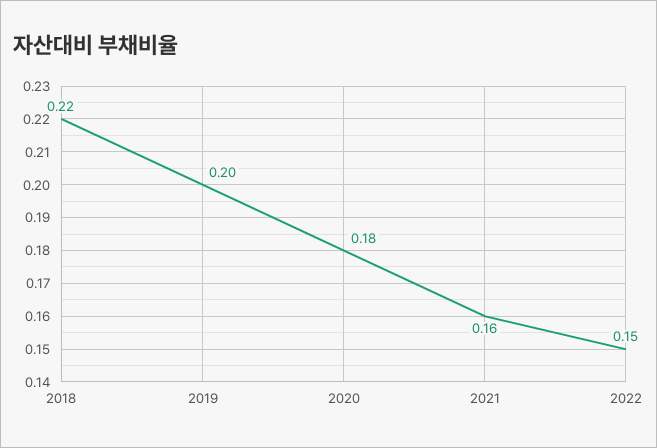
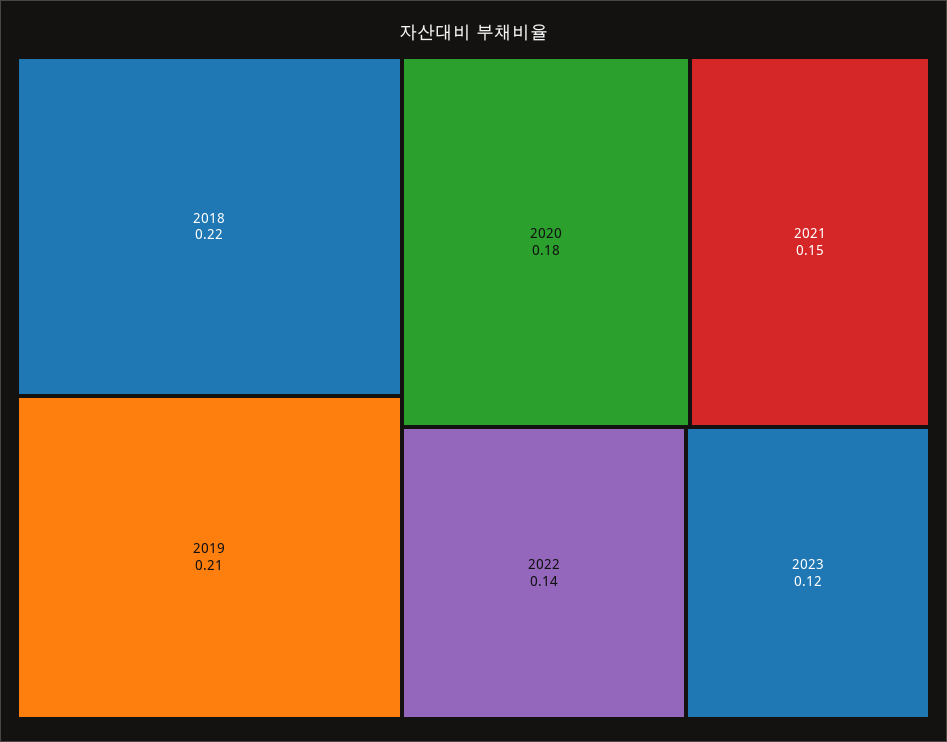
2019: 0.2 -> 0.21
2021: 0.16 -> 0.15
2022: 0.15 -> 0.14
2023: none -> 0.12

